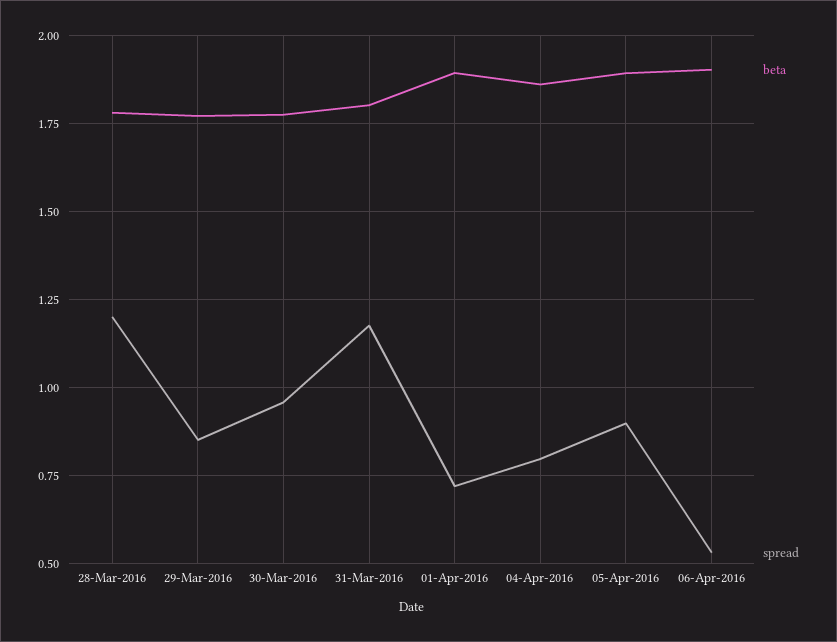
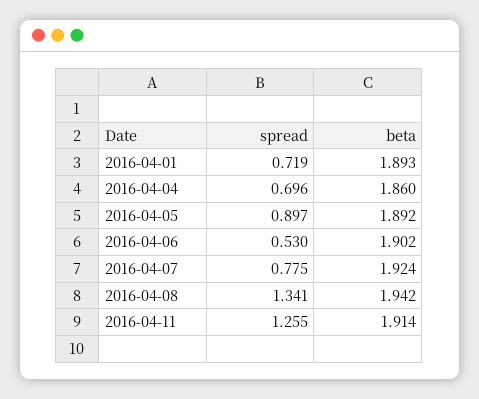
beta, 28-Mar-2016: 1.775 -> none
spread, 28-Mar-2016: 1.2 -> none
beta, 29-Mar-2016: 1.775 -> none
spread, 29-Mar-2016: 0.85 -> none
beta, 30-Mar-2016: 1.775 -> none
spread, 30-Mar-2016: 0.95 -> none
beta, 31-Mar-2016: 1.8 -> none
spread, 31-Mar-2016: 1.175 -> none
spread, 04-Apr-2016: 0.8 -> 0.696
spread, 2016-04-07: none -> 0.775
beta, 2016-04-07: none -> 1.924
spread, 2016-04-08: none -> 1.341
beta, 2016-04-08: none -> 1.942
spread, 2016-04-11: none -> 1.255
beta, 2016-04-11: none -> 1.914

